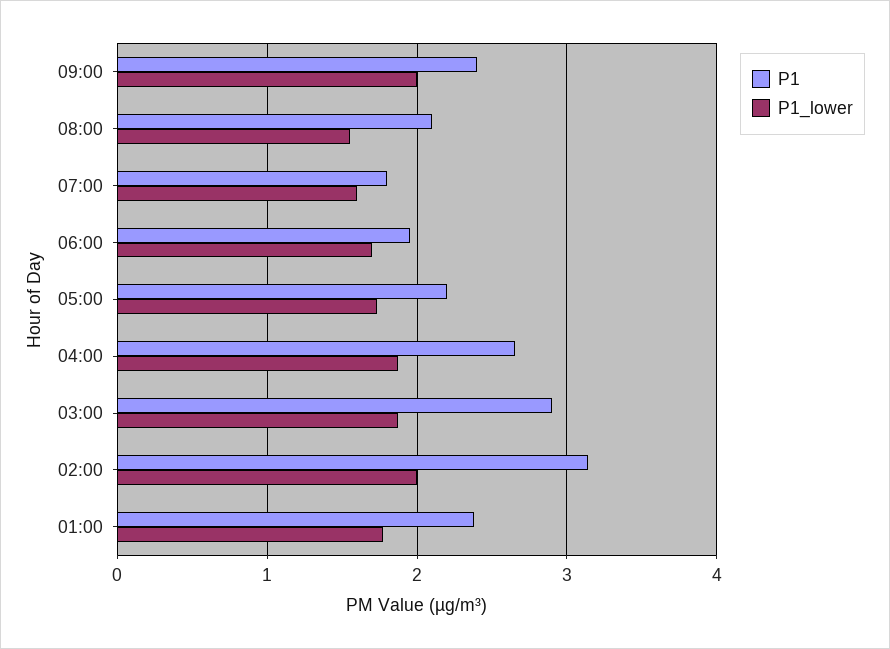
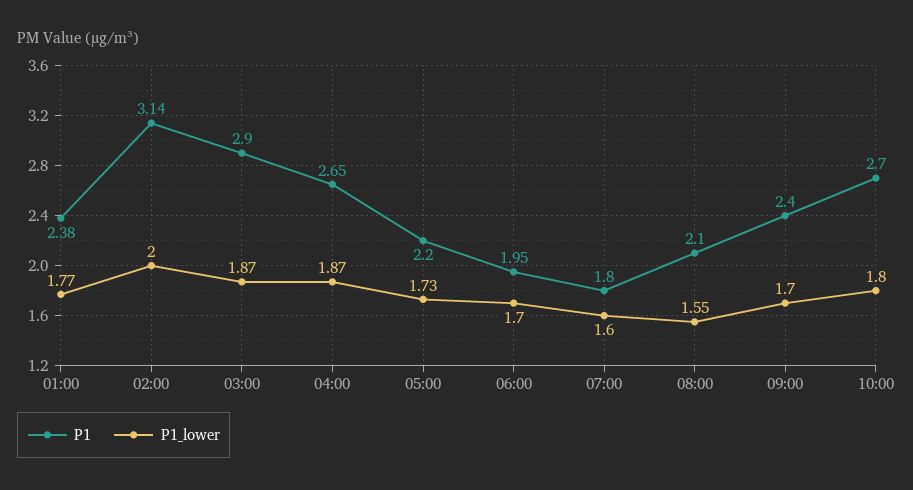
P1_lower, 09:00: 2 -> 1.7
P1, 10:00: none -> 2.7
P1_lower, 10:00: none -> 1.8

